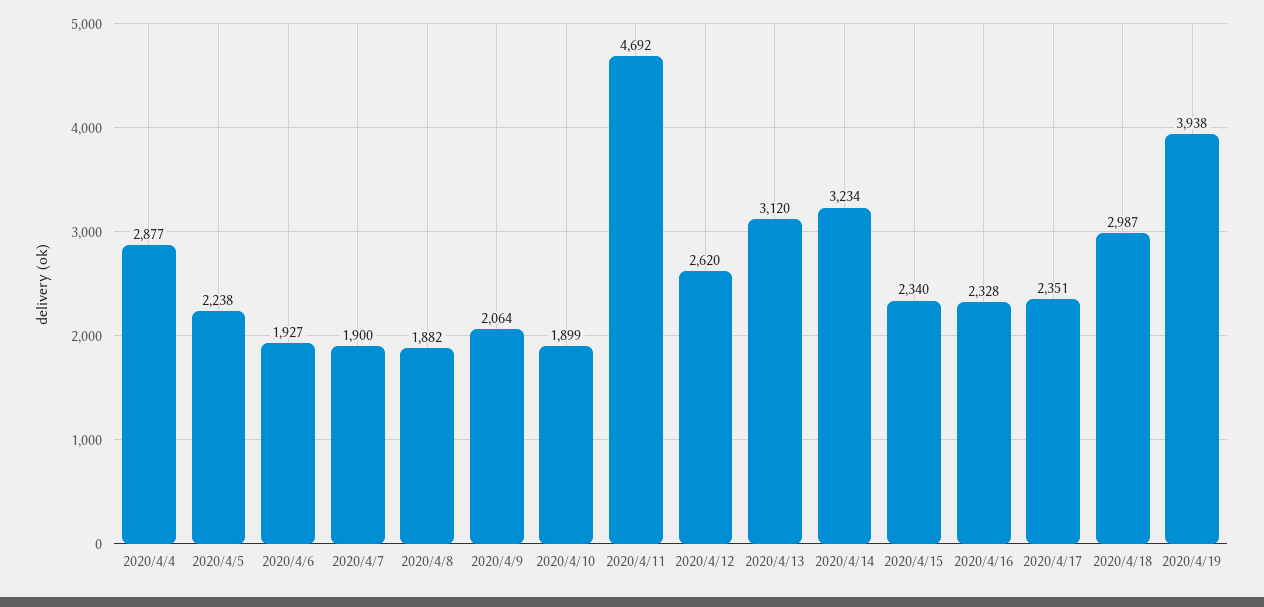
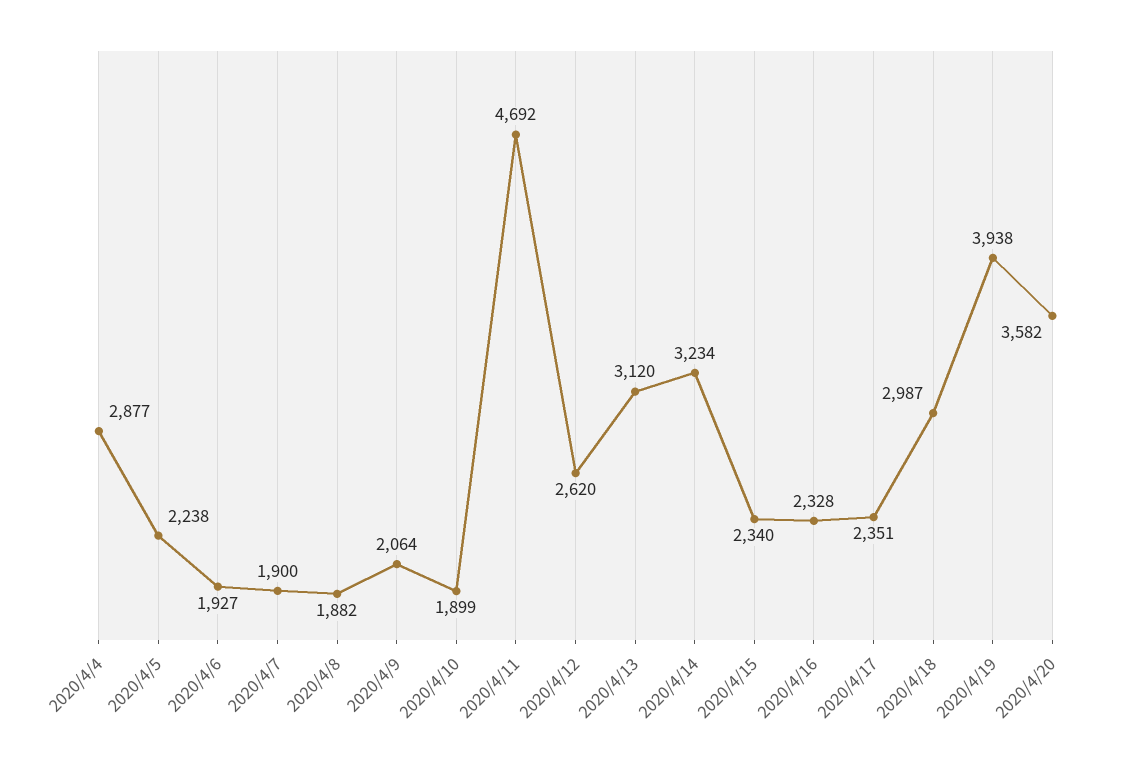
2020/4/20: none -> 3582

